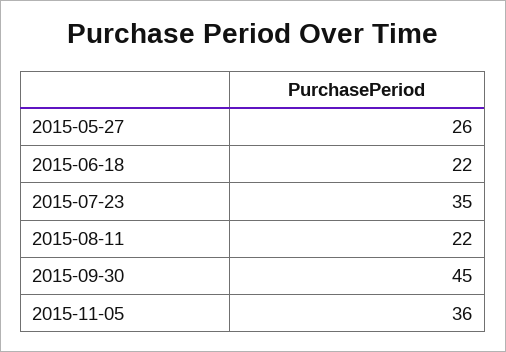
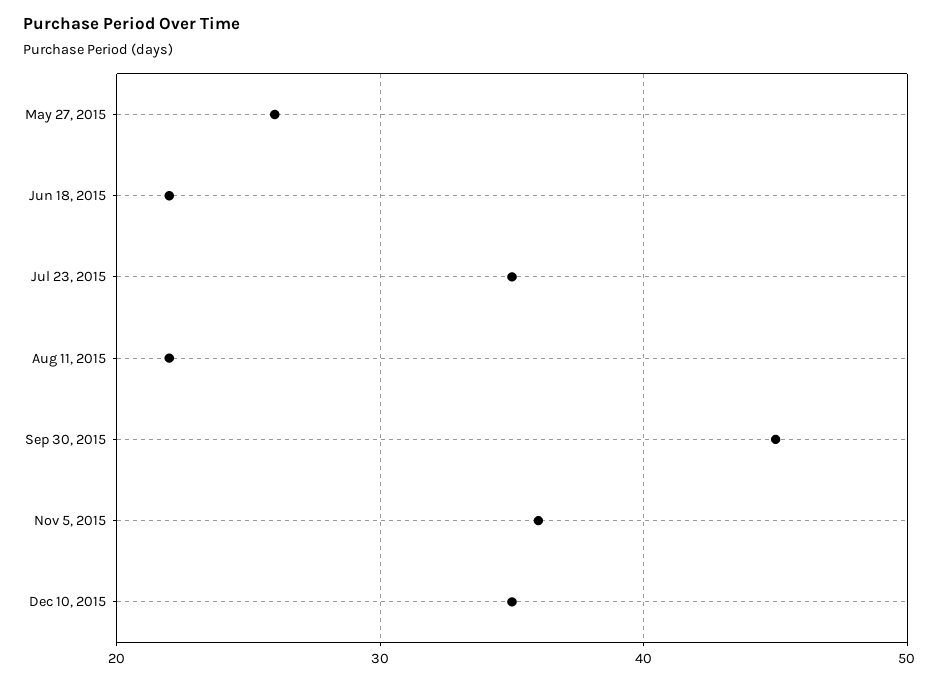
Dec 10, 2015: none -> 35

